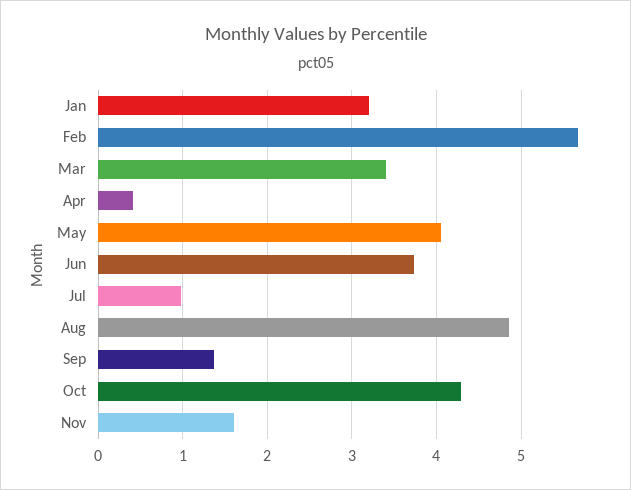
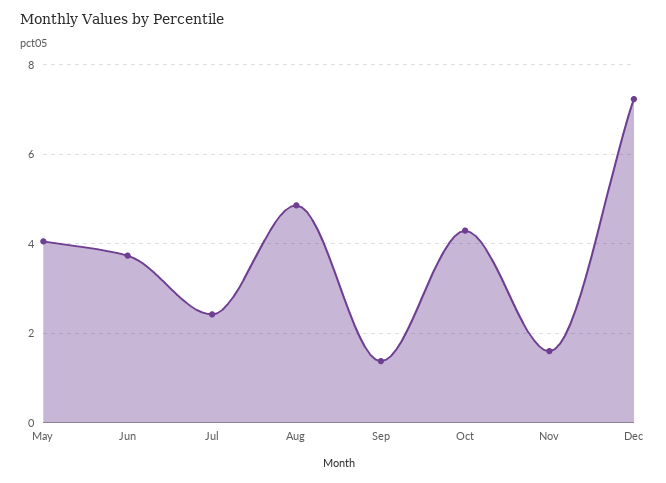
Jan: 3.2 -> none
Feb: 5.7 -> none
Mar: 3.4 -> none
Apr: 0.4 -> none
Jul: 1 -> 2.4
Dec: none -> 7.2

